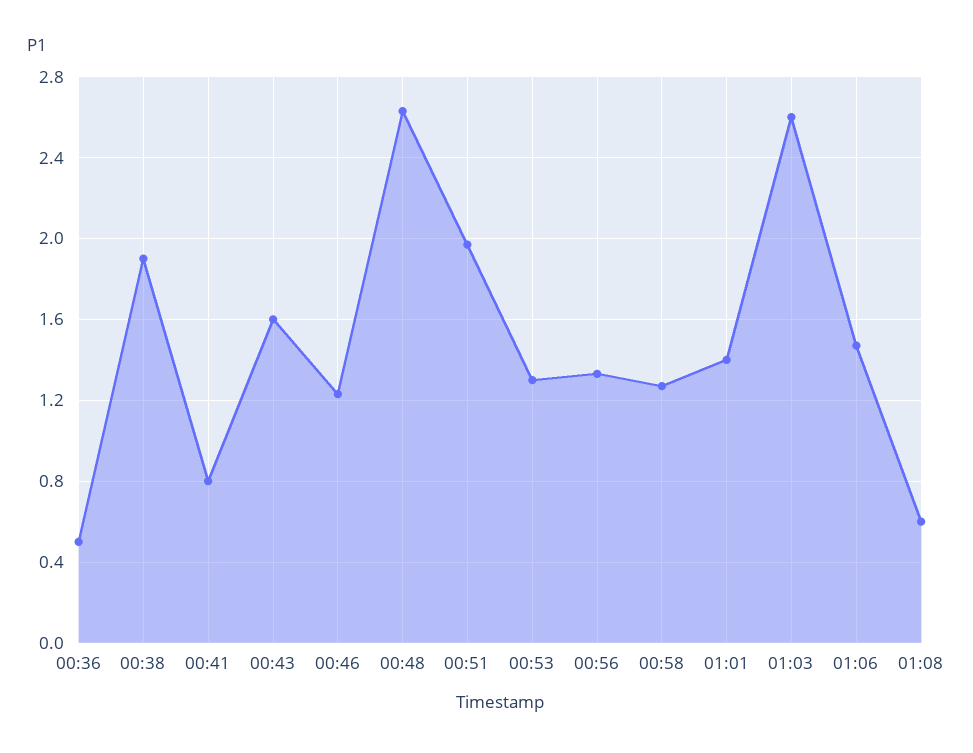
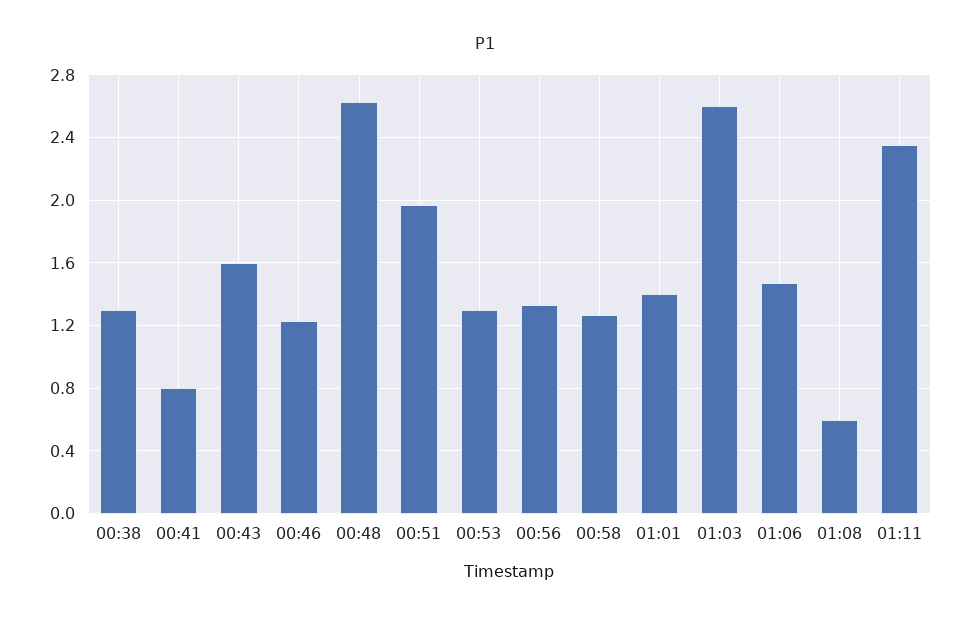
00:36: 0.5 -> none
00:38: 1.9 -> 1.3
01:11: none -> 2.35

